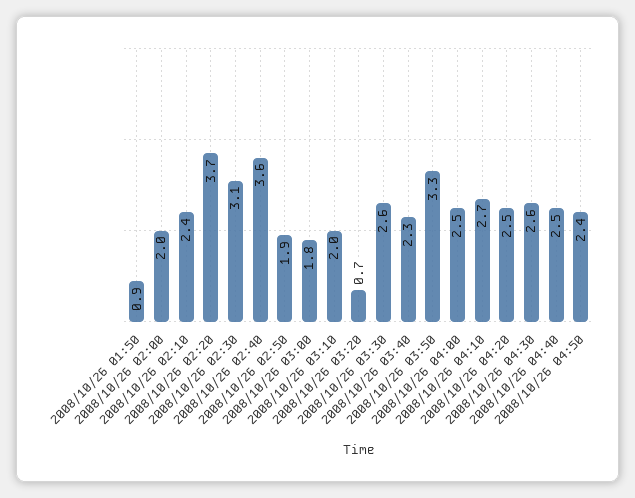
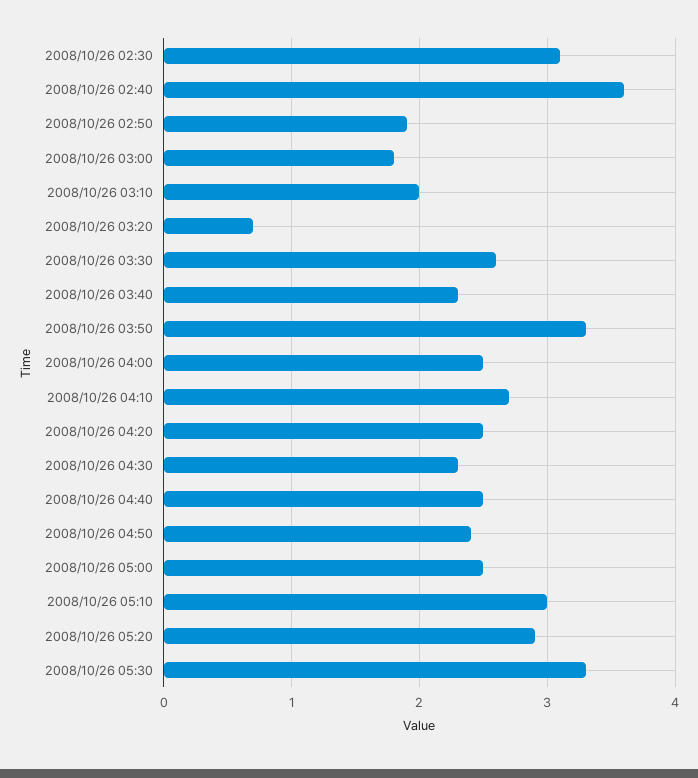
2008/10/26 01:50: 0.9 -> none
2008/10/26 02:00: 2 -> none
2008/10/26 02:10: 2.4 -> none
2008/10/26 02:20: 3.7 -> none
2008/10/26 04:30: 2.6 -> 2.3
2008/10/26 05:00: none -> 2.5
2008/10/26 05:10: none -> 3
2008/10/26 05:20: none -> 2.9
2008/10/26 05:30: none -> 3.3

